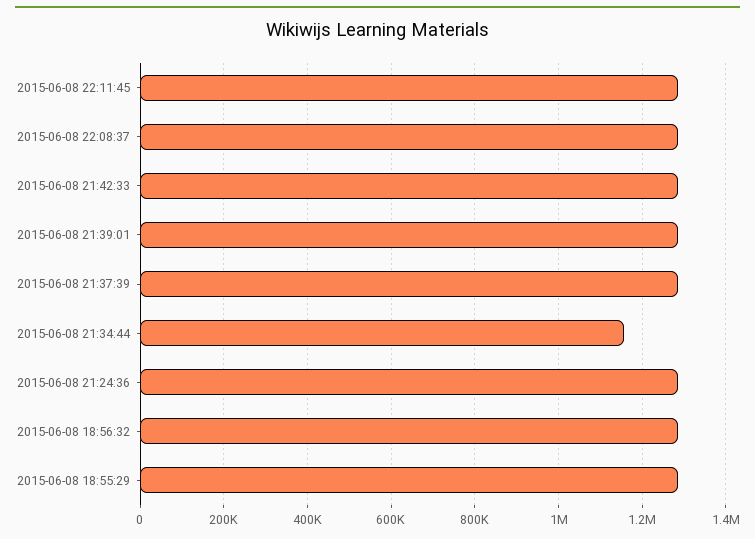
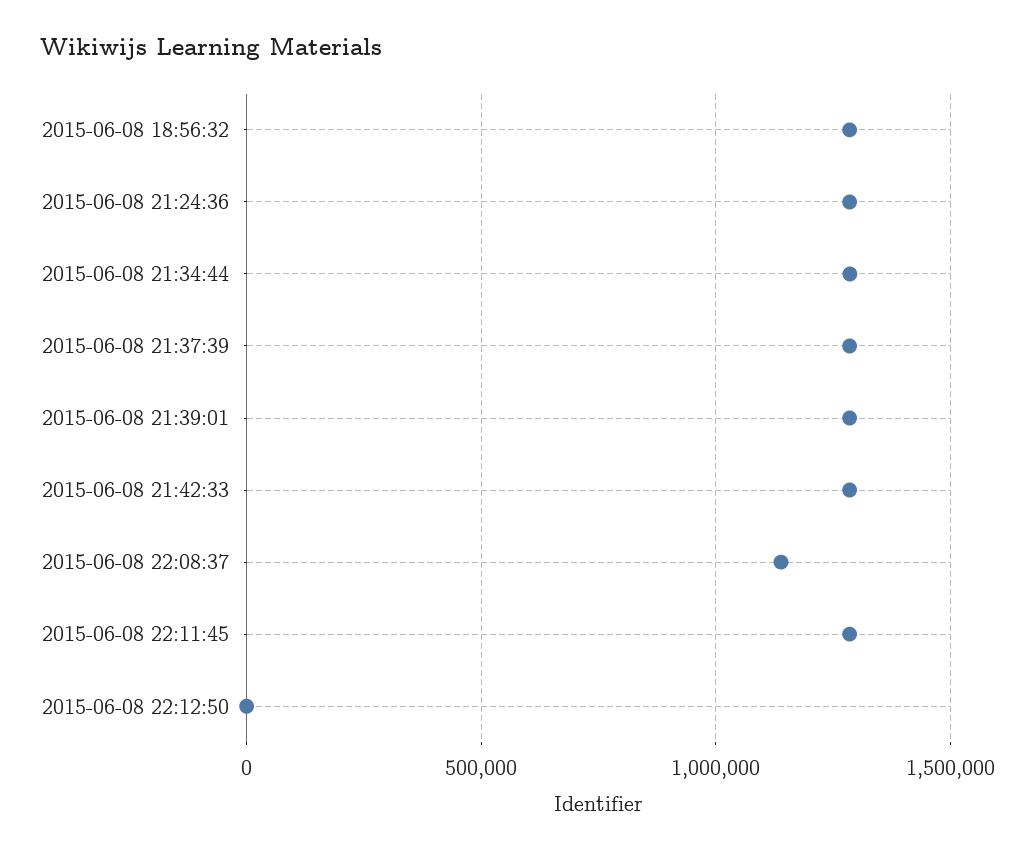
2015-06-08 22:08:37: 1280000 -> 1150000
2015-06-08 21:34:44: 1160000 -> 1300000
2015-06-08 18:55:29: 1280000 -> none
2015-06-08 22:12:50: none -> 0

